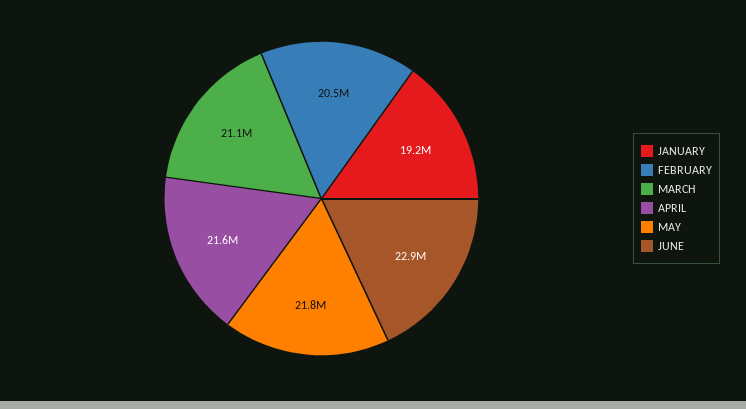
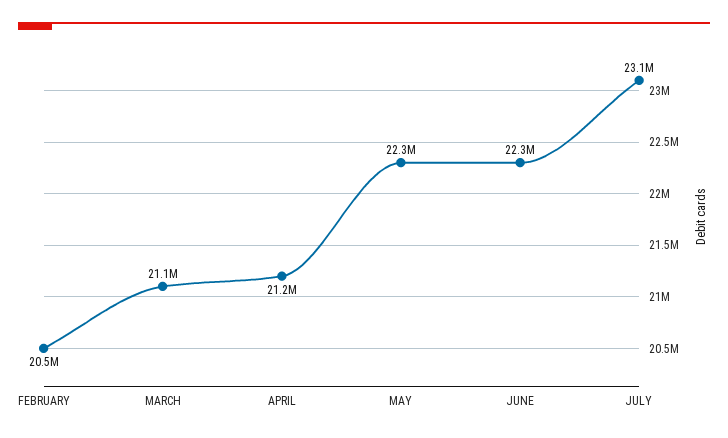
JANUARY: 19200000 -> none
APRIL: 21600000 -> 21200000
MAY: 21800000 -> 22300000
JUNE: 22900000 -> 22300000
JULY: none -> 23100000

